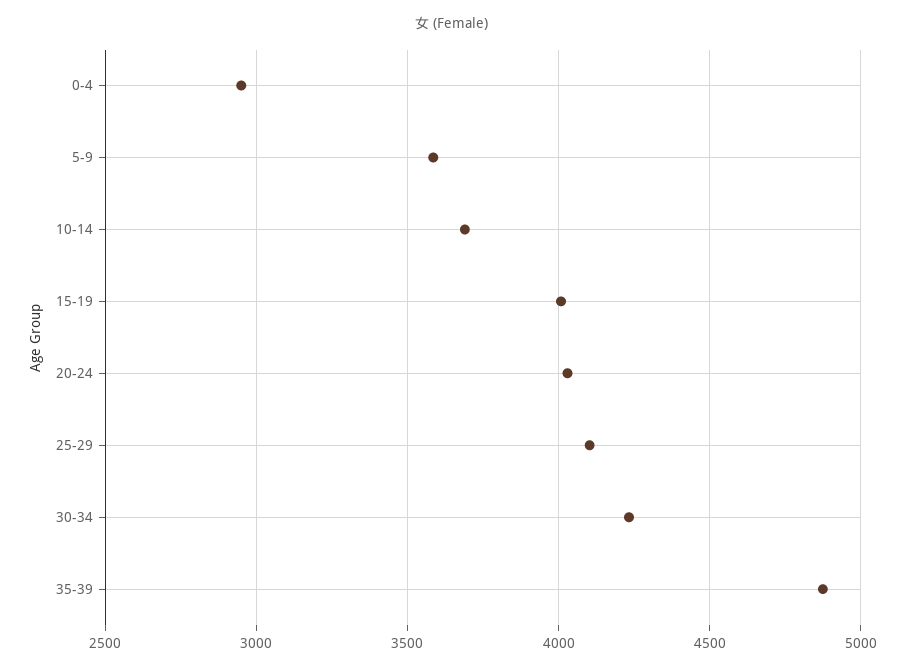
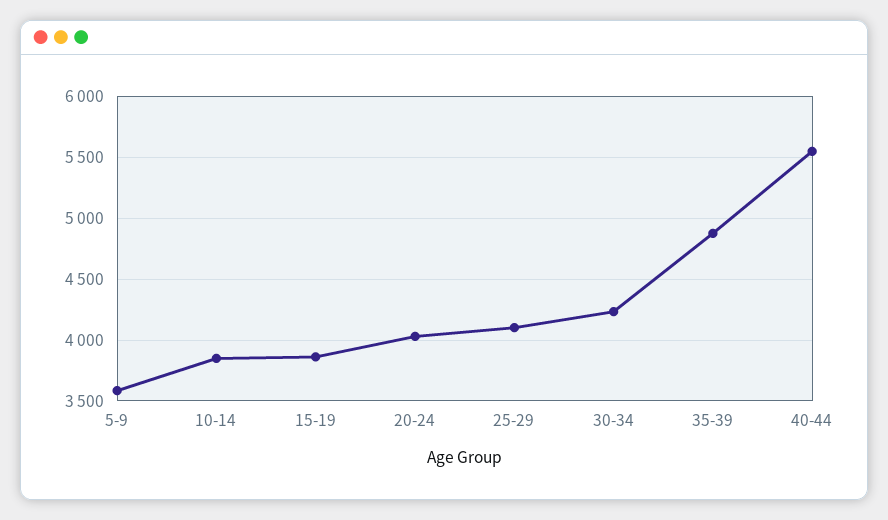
0-4: 2950 -> none
10-14: 3700 -> 3850
15-19: 4000 -> 3850
40-44: none -> 5550

